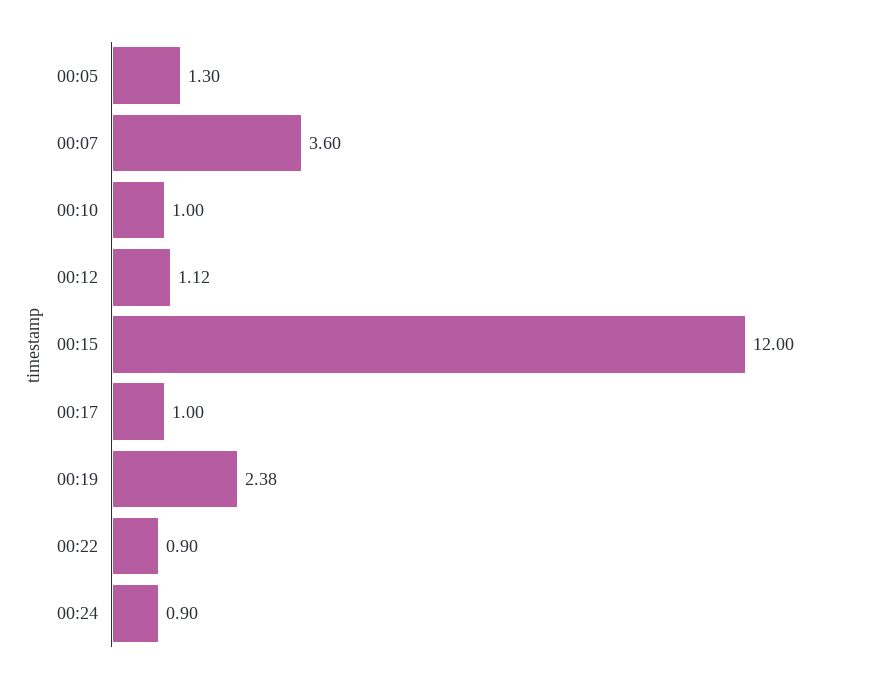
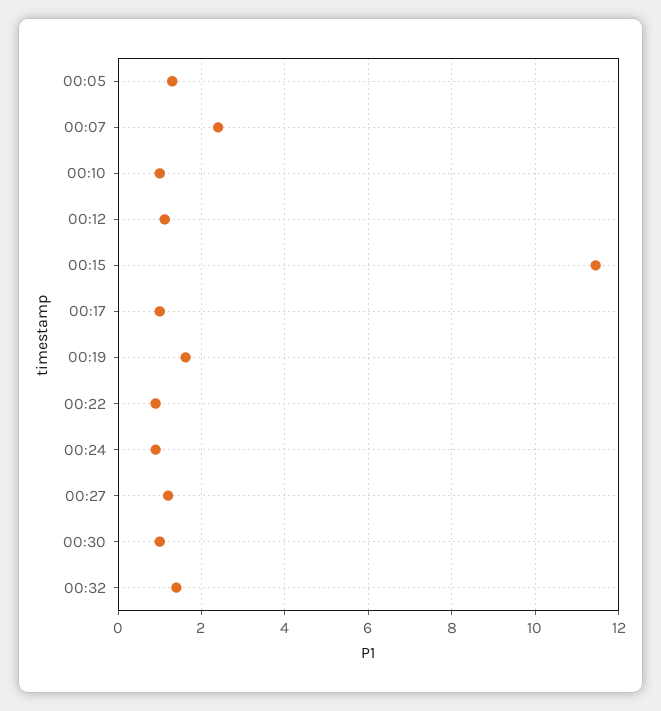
00:07: 3.6 -> 2.4
00:15: 12 -> 11.4
00:19: 2.38 -> 1.6
00:27: none -> 1.2
00:30: none -> 1
00:32: none -> 1.4

